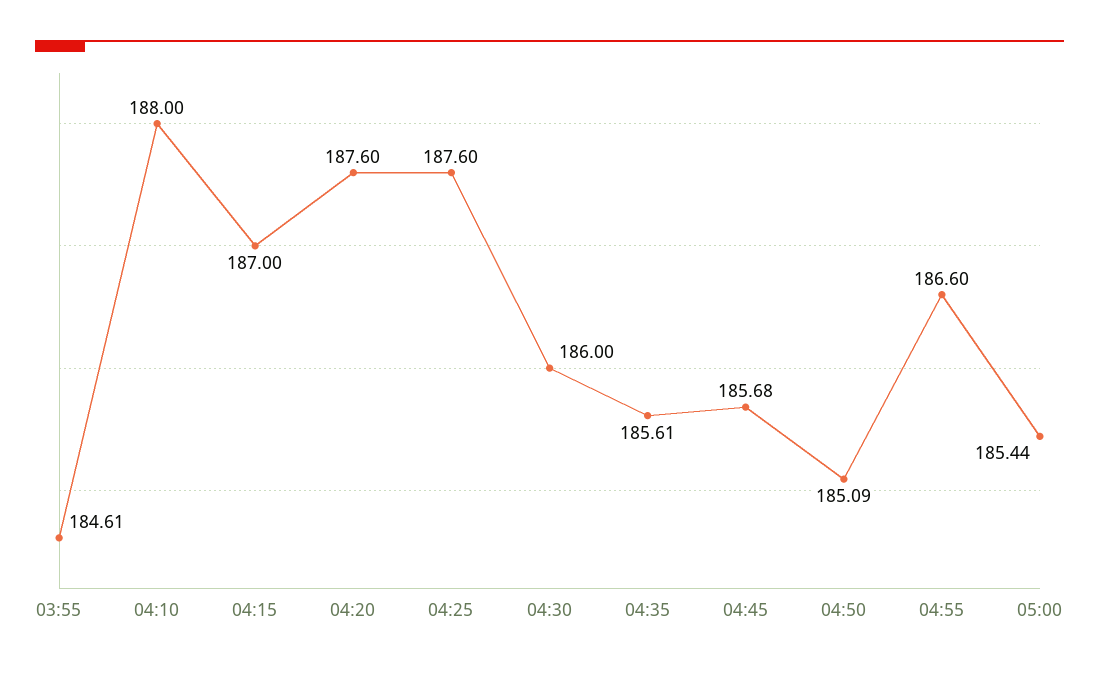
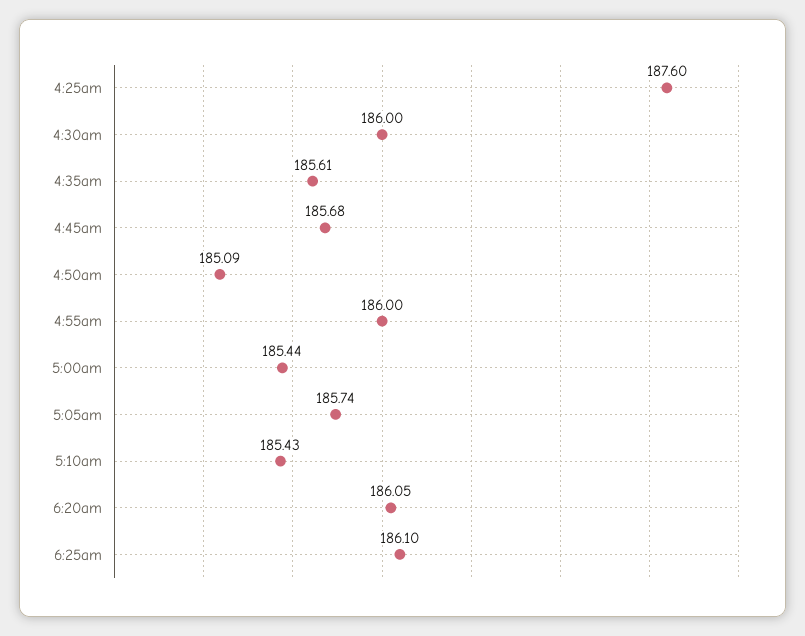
03:55: 184.61 -> none
04:10: 188 -> none
04:15: 187 -> none
04:20: 187.6 -> none
04:55: 186.6 -> 186
5:05am: none -> 185.74
5:10am: none -> 185.43
6:20am: none -> 186.05
6:25am: none -> 186.1

